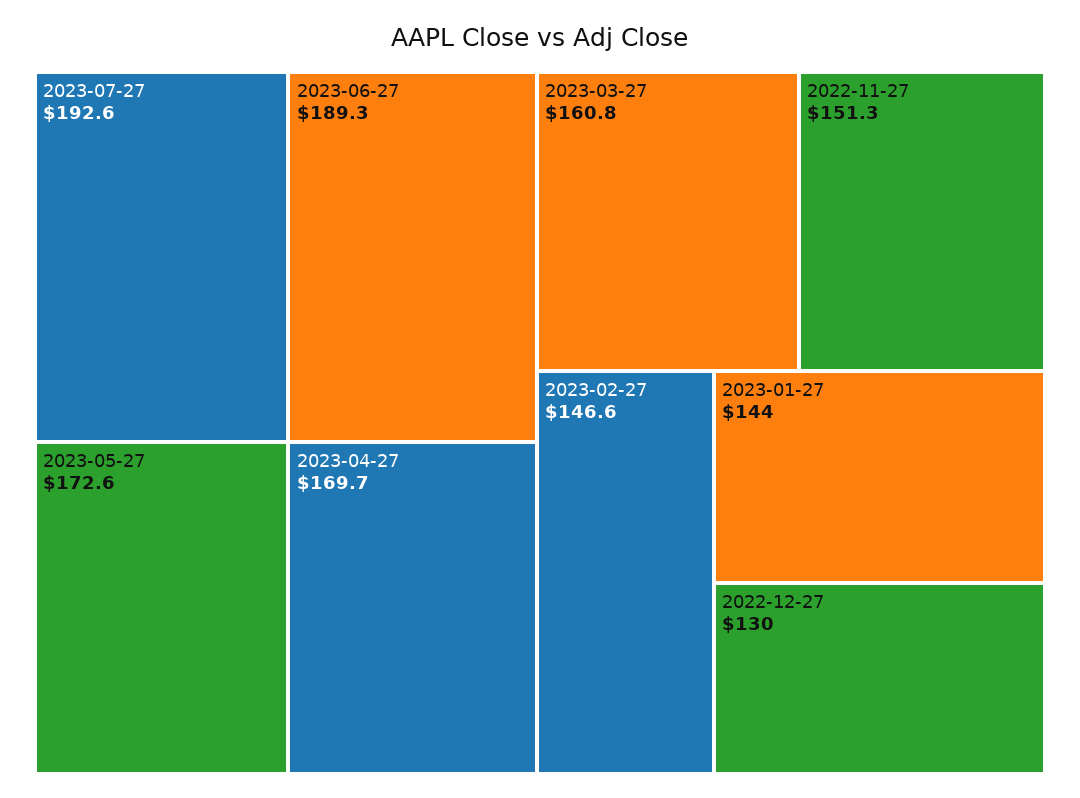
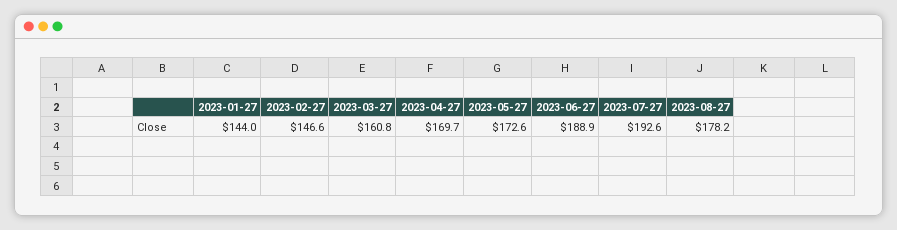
2023-06-27: 189.3 -> 188.9
2022-11-27: 151.3 -> none
2022-12-27: 130 -> none
2023-08-27: none -> 178.2

